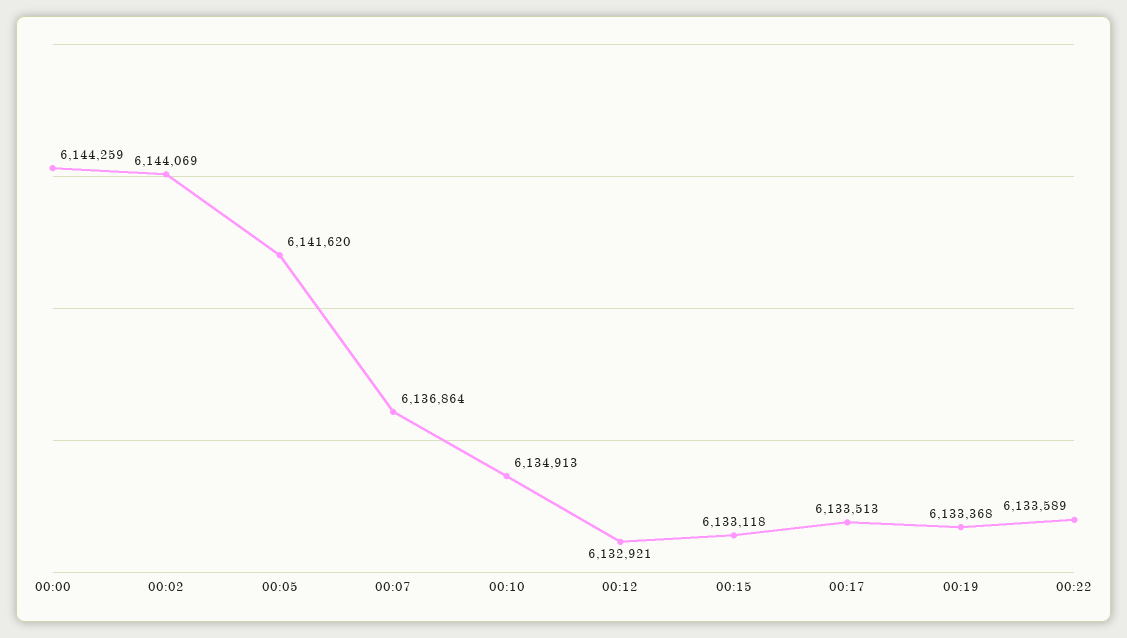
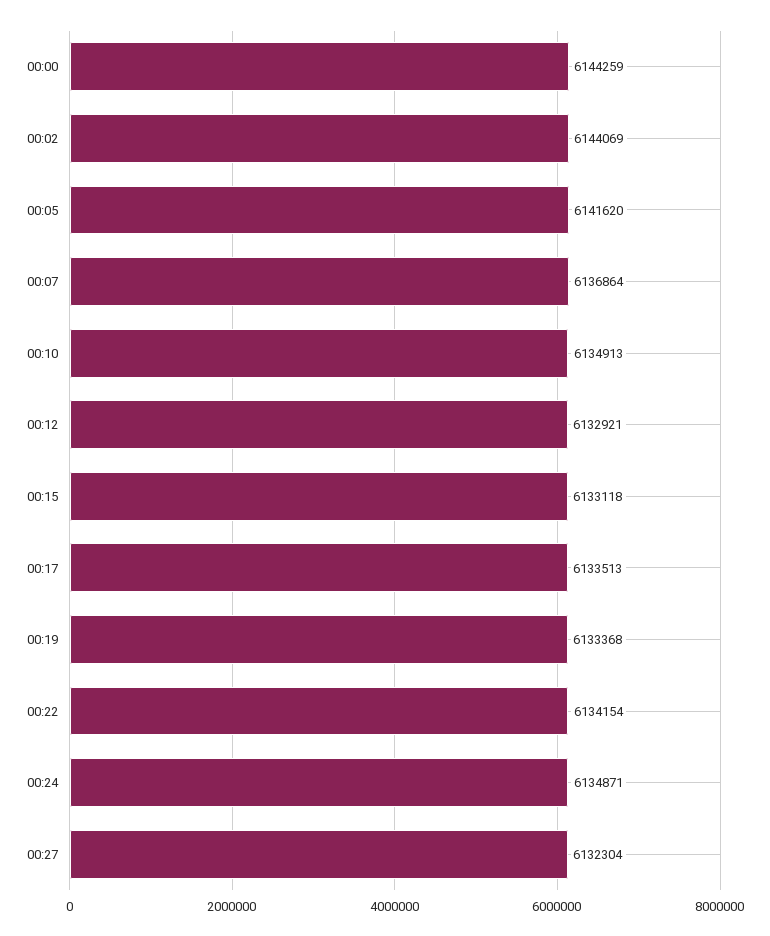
00:22: 6133589 -> 6134154
00:24: none -> 6134871
00:27: none -> 6132304

